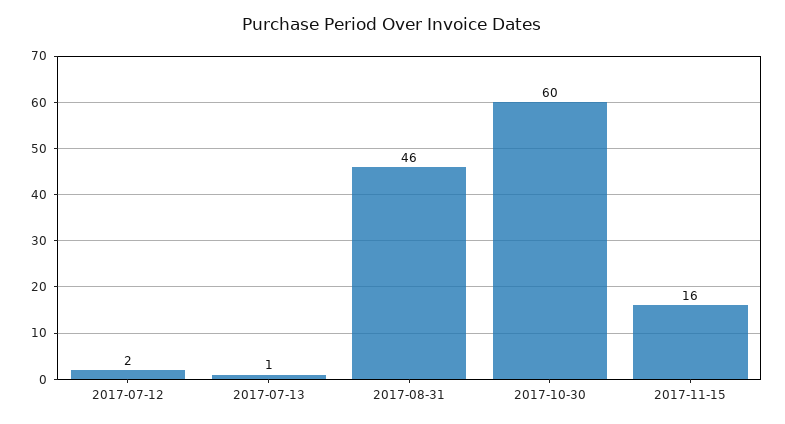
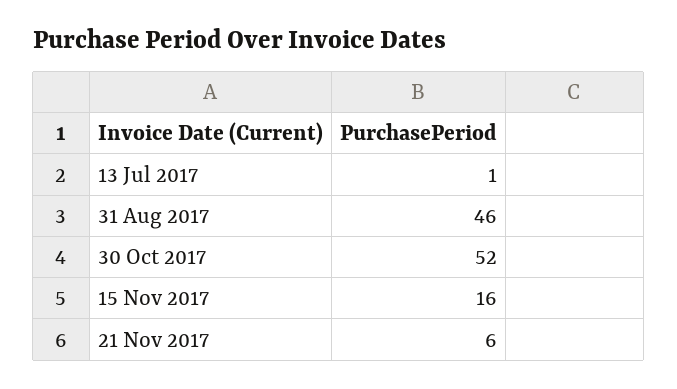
2017-07-12: 2 -> none
2017-10-30: 60 -> 52
21 Nov 2017: none -> 6

